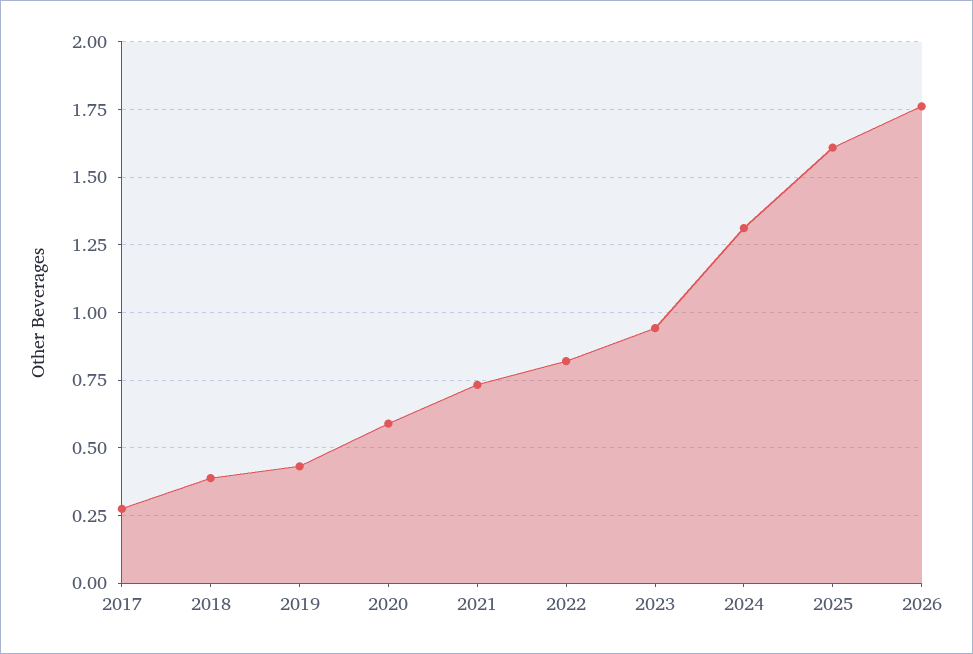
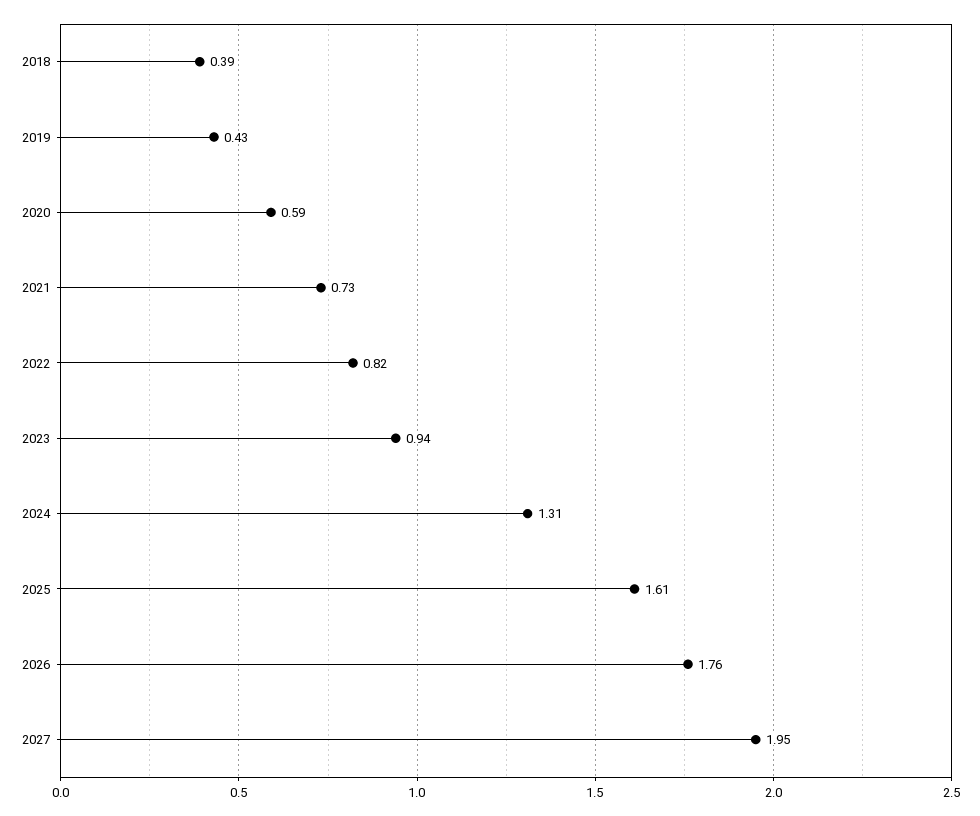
2017: 0.275 -> none
2027: none -> 1.95

